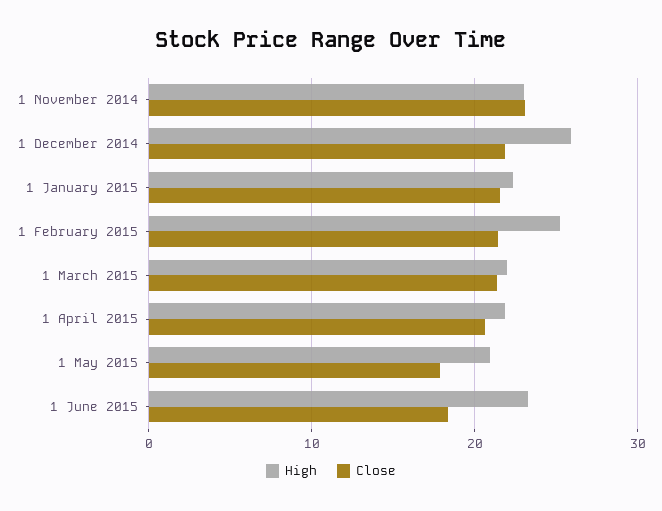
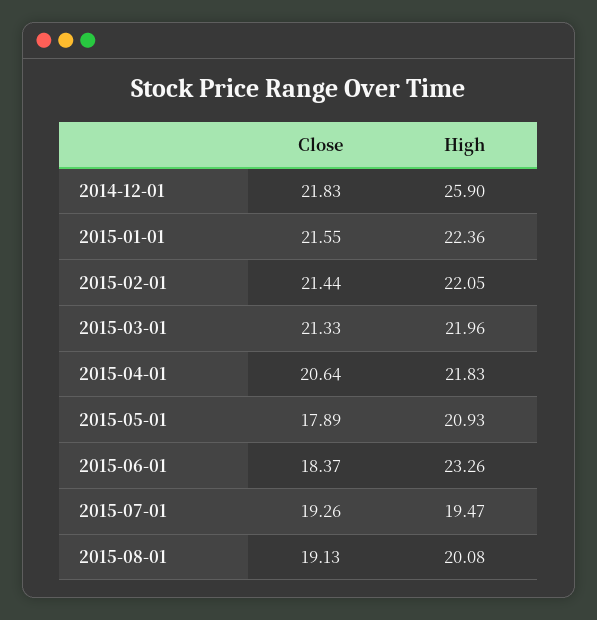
High, 1 November 2014: 23 -> none
Close, 1 November 2014: 23 -> none
High, 1 February 2015: 25 -> 22.05
Close, 2015-07-01: none -> 19.26
High, 2015-07-01: none -> 19.47
Close, 2015-08-01: none -> 19.13
High, 2015-08-01: none -> 20.08

